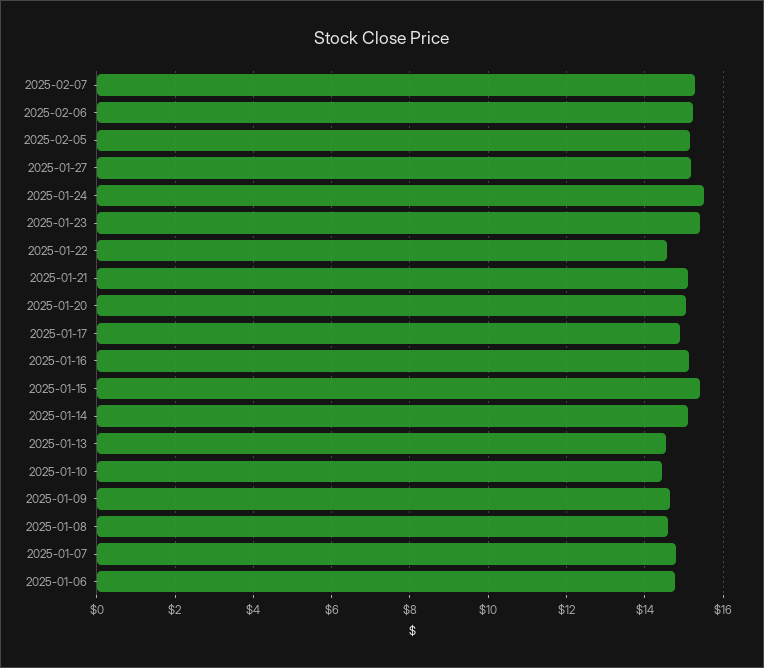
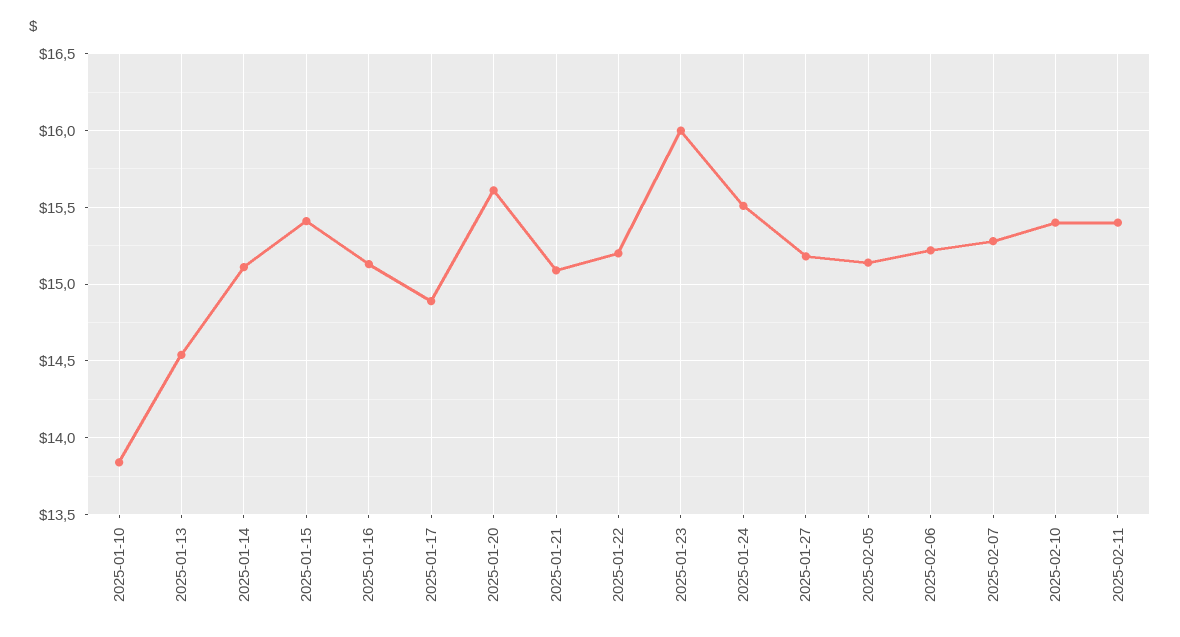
2025-01-23: 15.4 -> 16
2025-01-22: 14.6 -> 15.2
2025-01-20: 15 -> 15.6
2025-01-10: 14.4 -> 13.85
2025-01-09: 14.6 -> none
2025-01-08: 14.6 -> none
2025-01-07: 14.8 -> none
2025-01-06: 14.8 -> none
2025-02-10: none -> 15.4
2025-02-11: none -> 15.4

